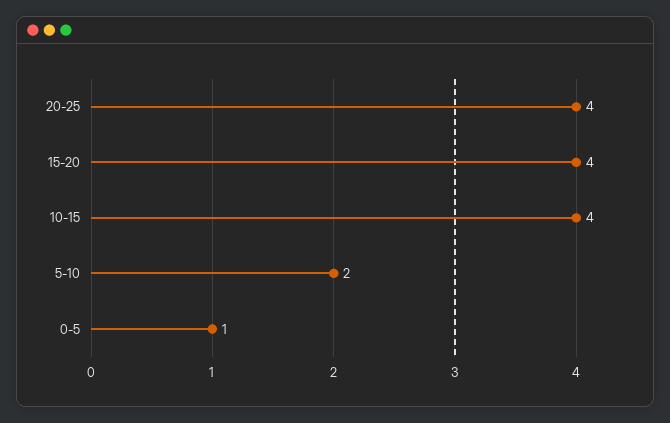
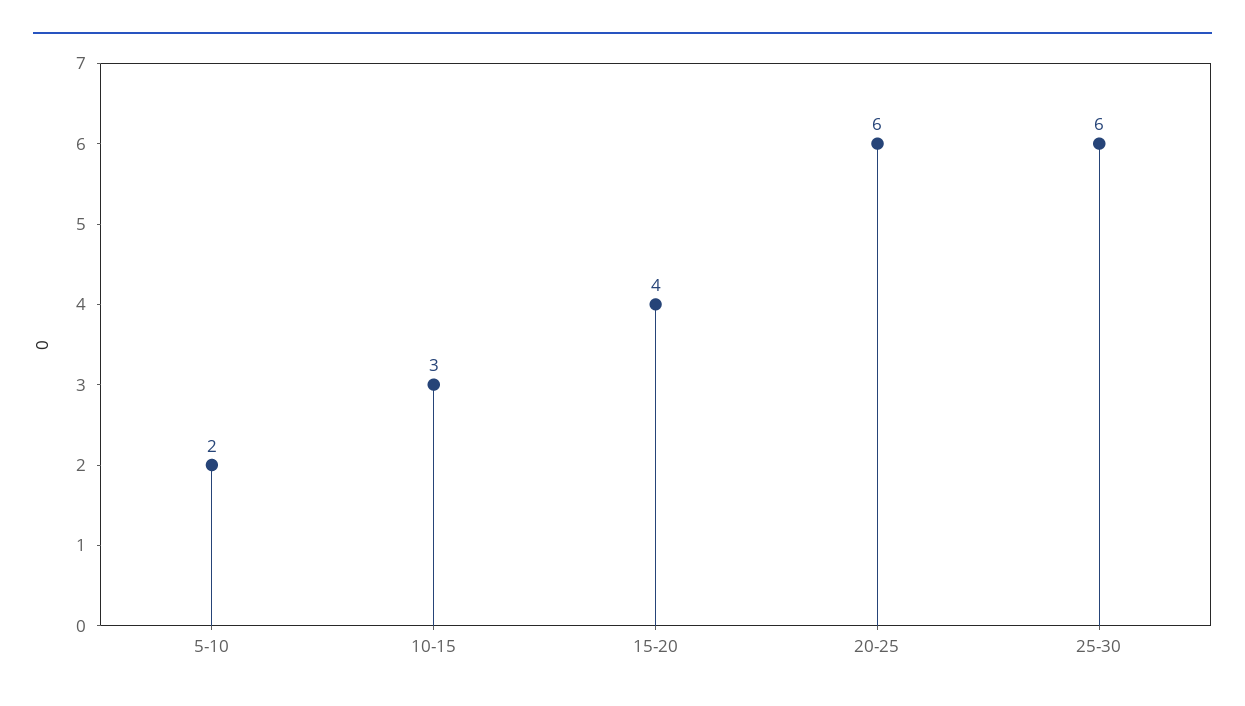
20-25: 4 -> 6
10-15: 4 -> 3
0-5: 1 -> none
25-30: none -> 6

